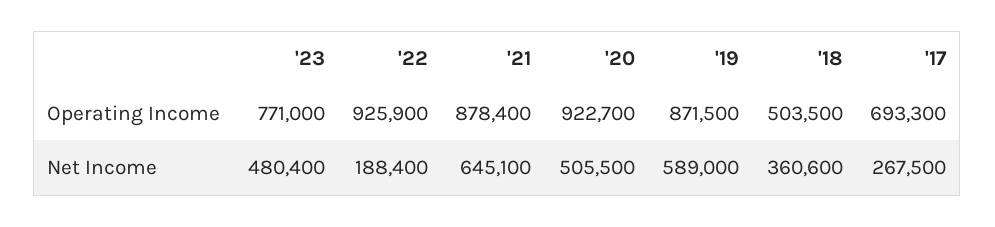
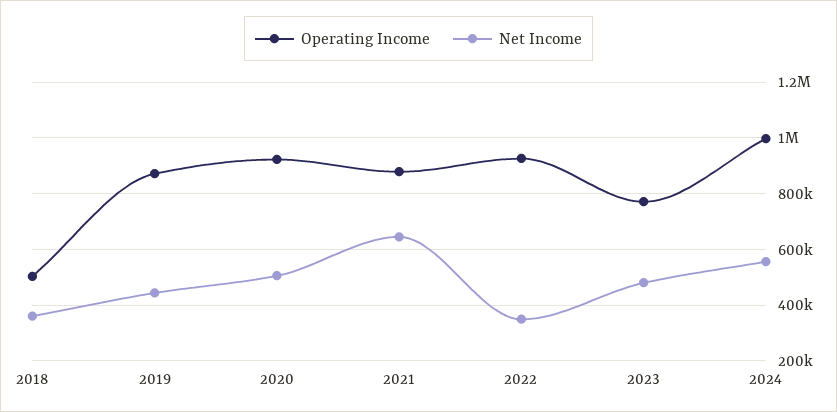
Operating Income, '17: 693300 -> none
Net Income, '22: 188400 -> 350000
Net Income, '19: 589000 -> 450000
Net Income, '17: 267500 -> none
Operating Income, 2024: none -> 1000000
Net Income, 2024: none -> 550000

